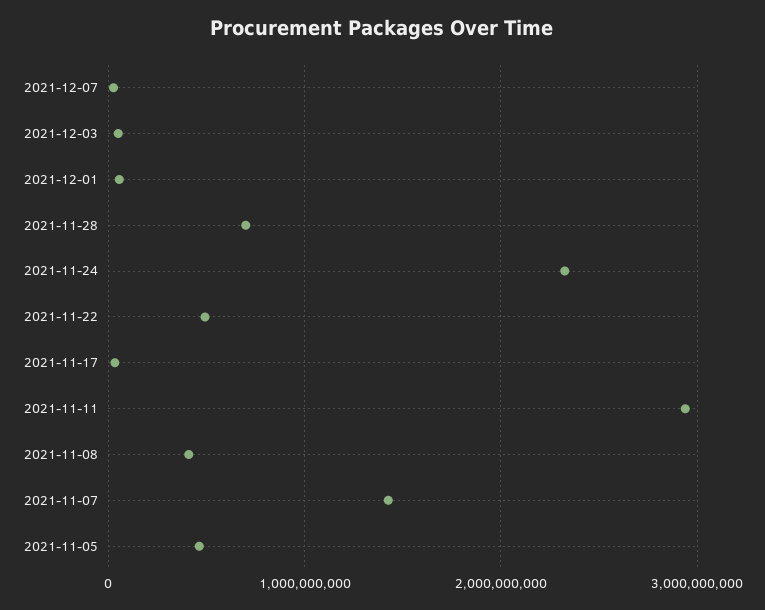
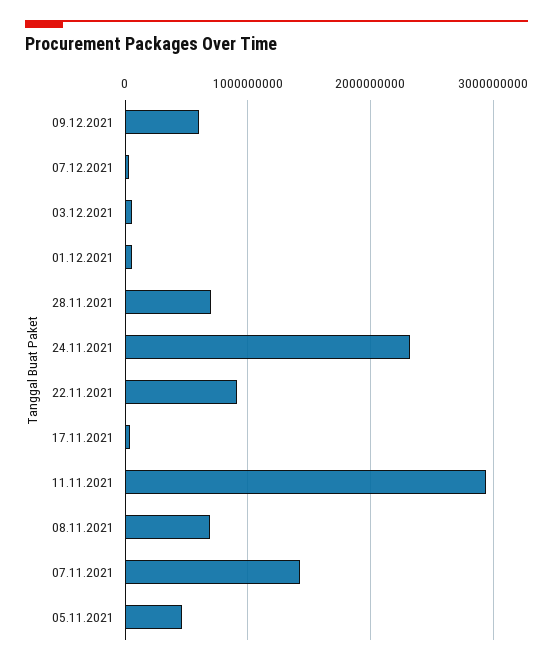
2021-11-22: 500000000 -> 900000000
2021-11-08: 400000000 -> 700000000
09.12.2021: none -> 600000000

